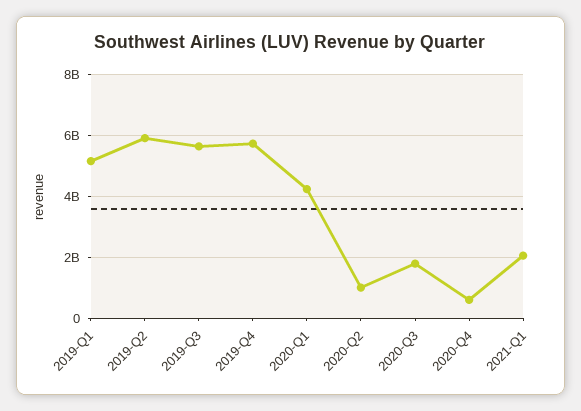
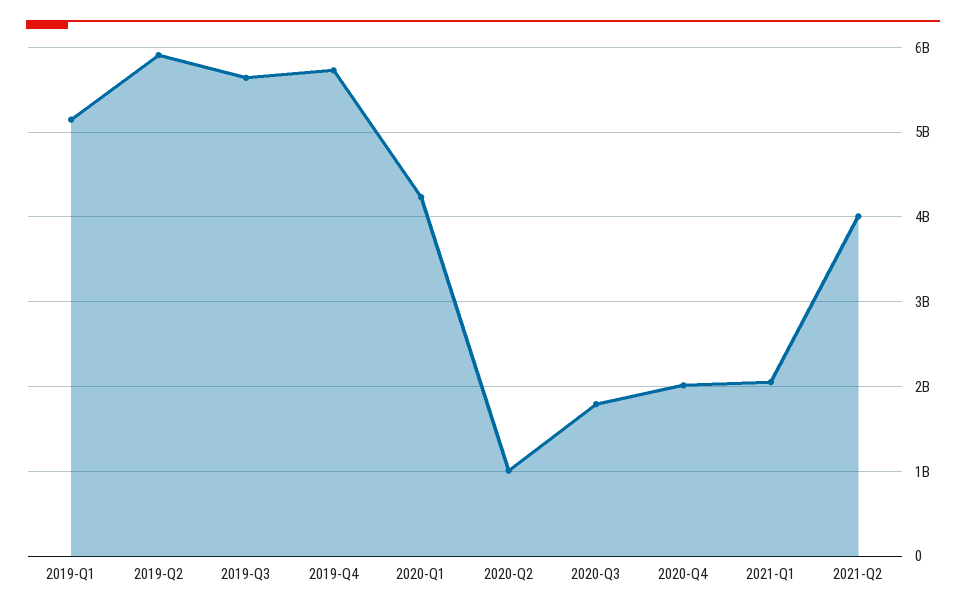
2020-Q4: 600000000 -> 2000000000
2021-Q2: none -> 4000000000

